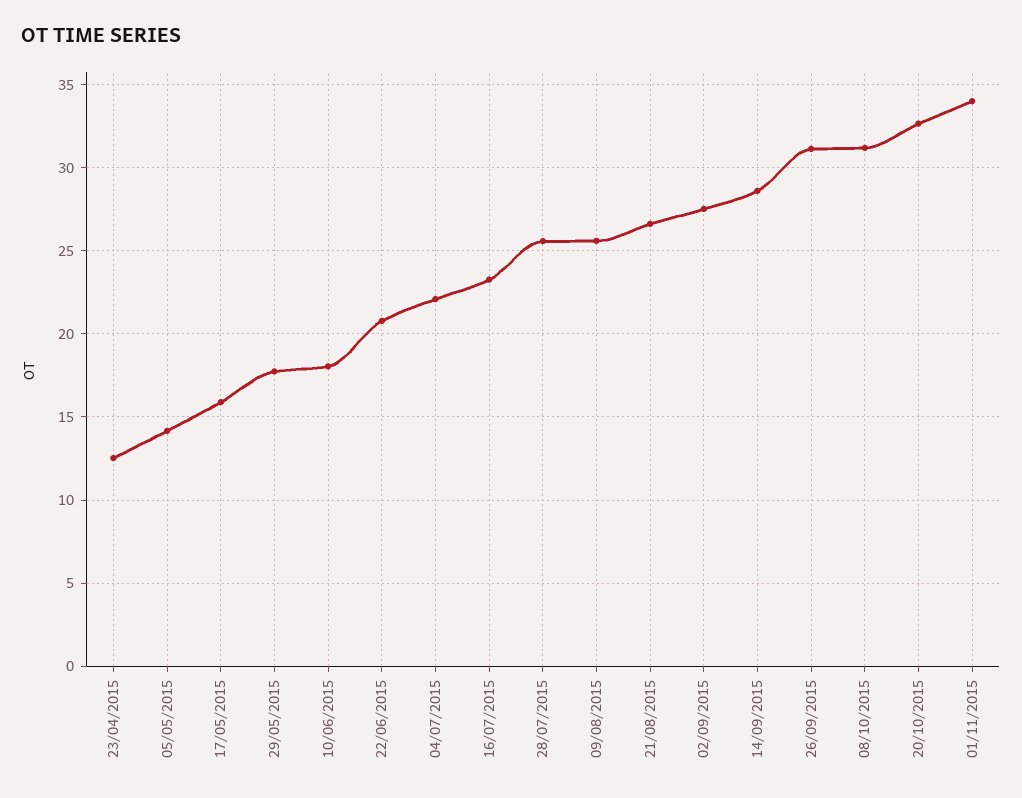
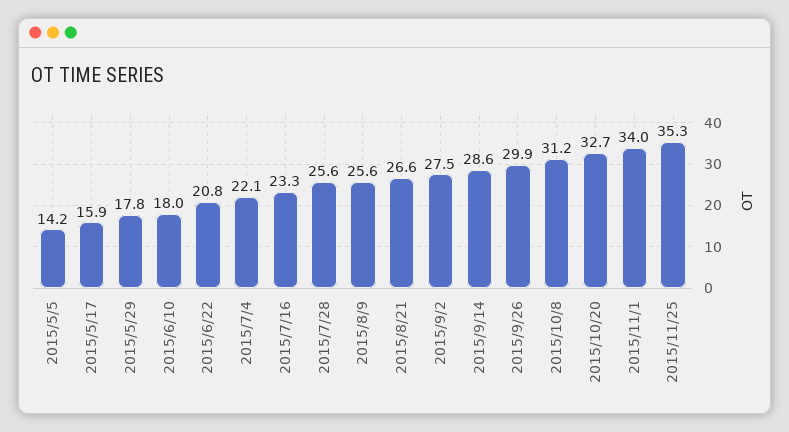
23/04/2015: 12.5 -> none
26/09/2015: 31 -> 29.9
2015/11/25: none -> 35.3

